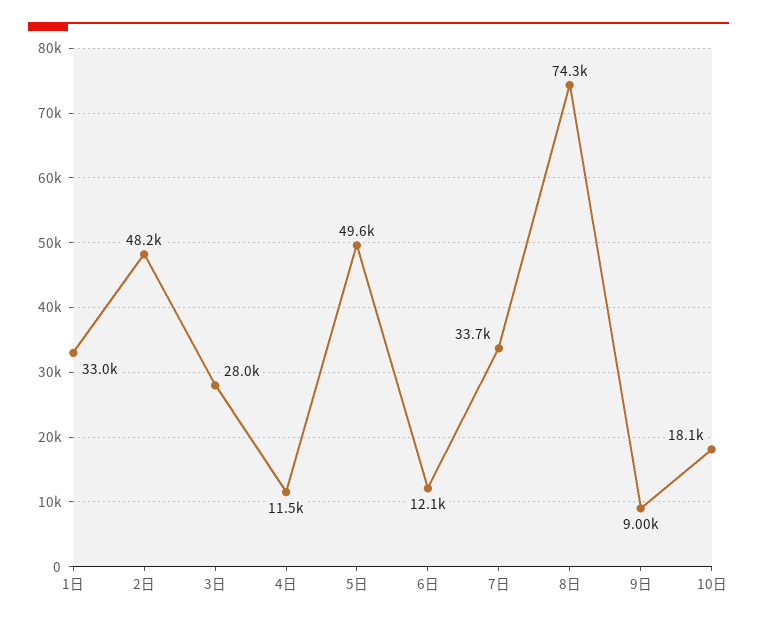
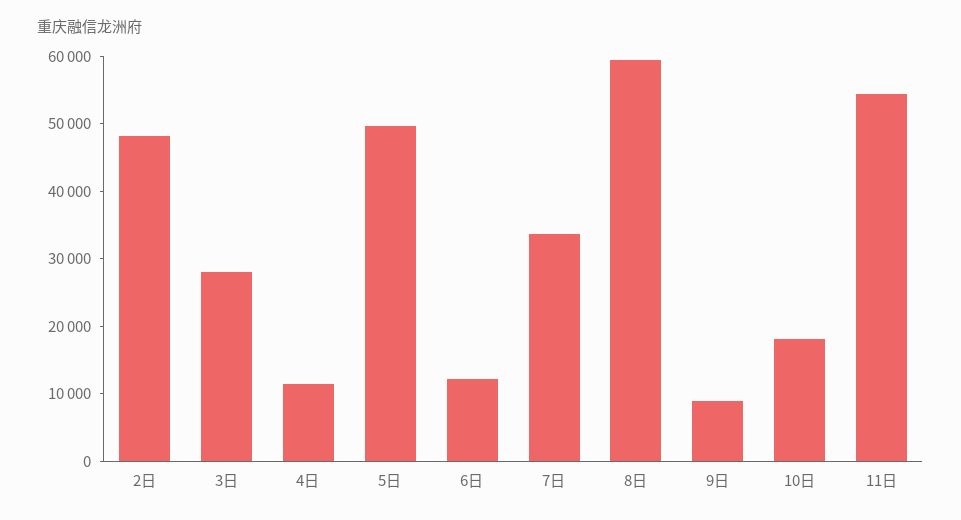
1日: 33000 -> none
8日: 74300 -> 60000
11日: none -> 54000

